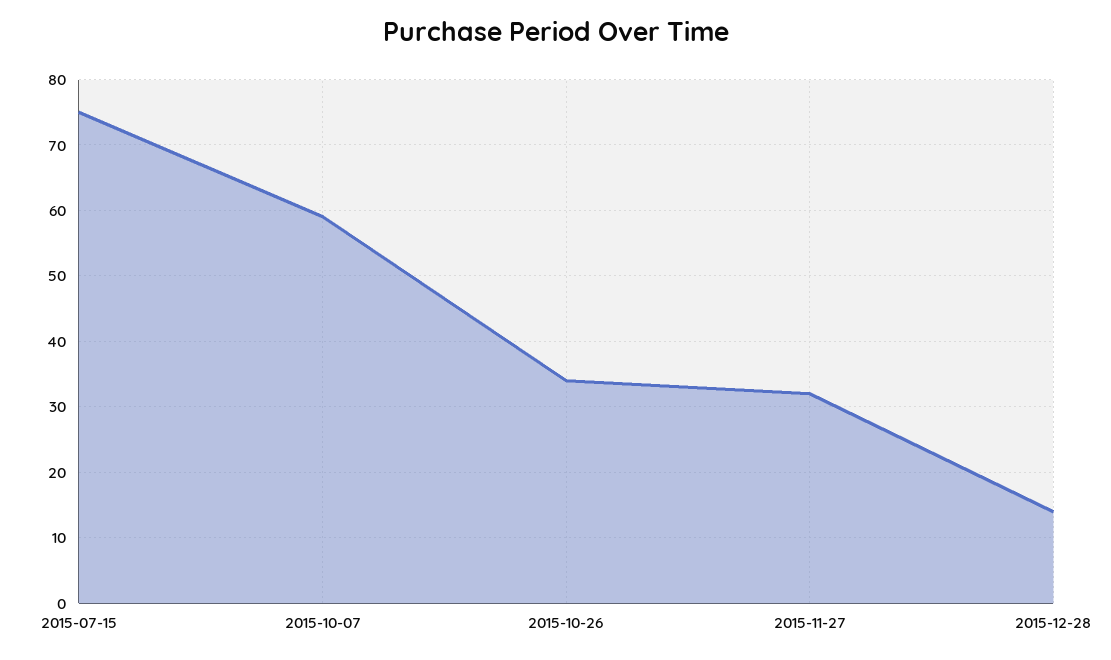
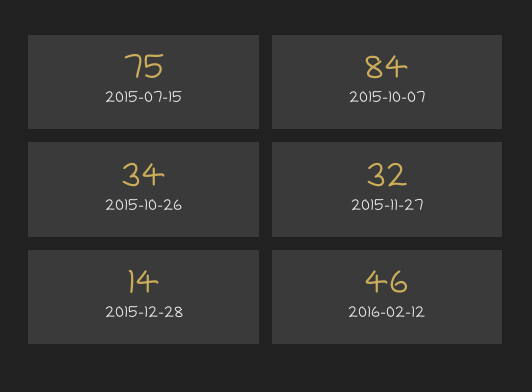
2015-10-07: 59 -> 84
2016-02-12: none -> 46

